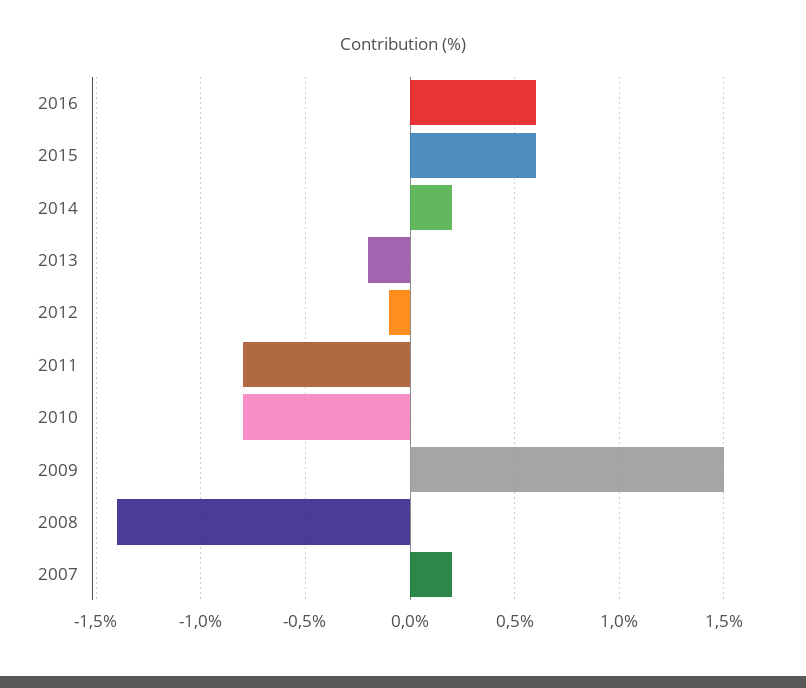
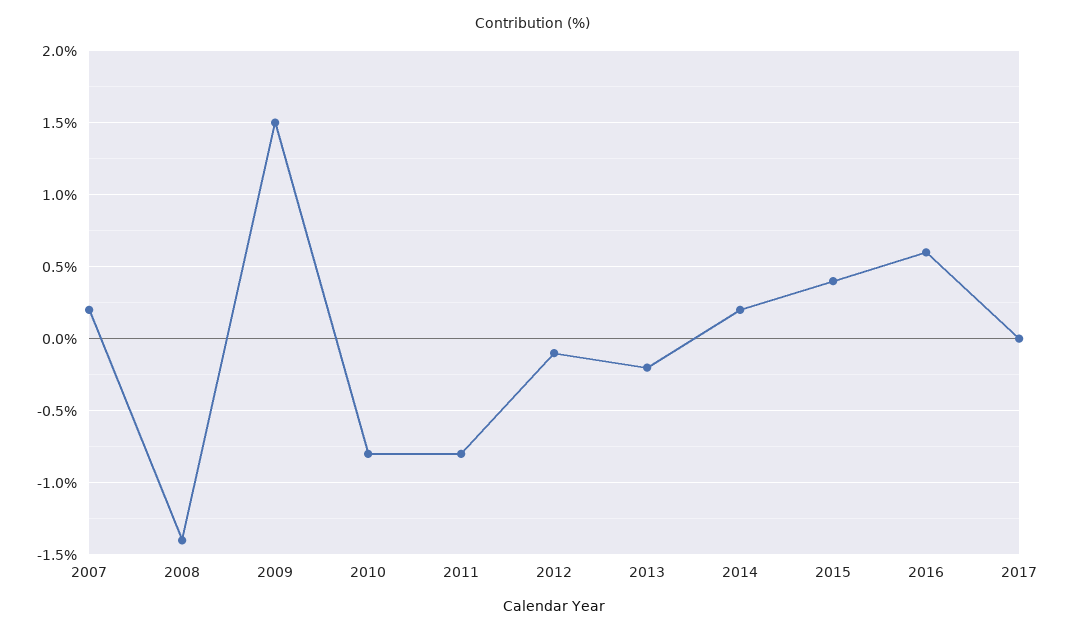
2015: 0.6 -> 0.4
2017: none -> 0

